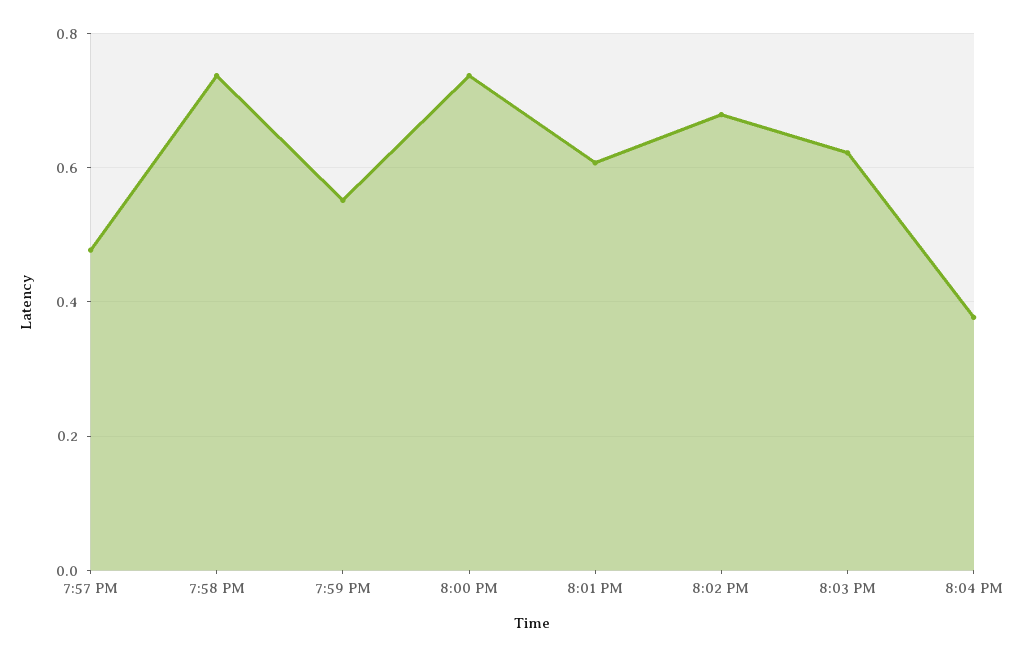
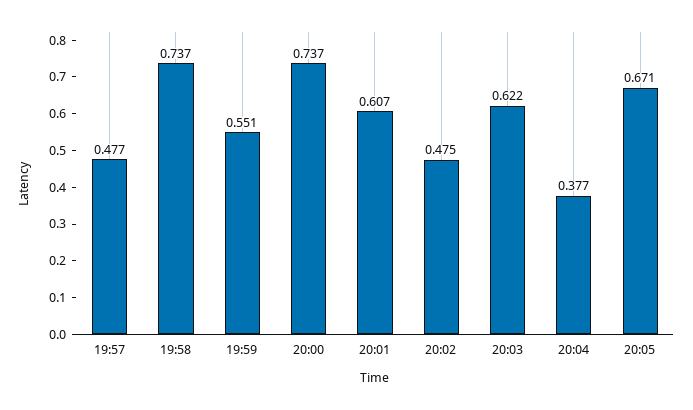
8:02 PM: 0.68 -> 0.475
20:05: none -> 0.671

